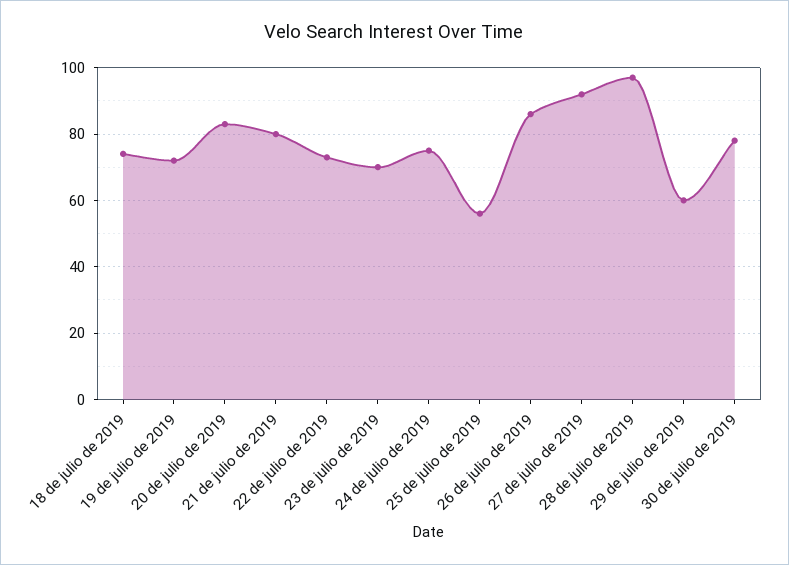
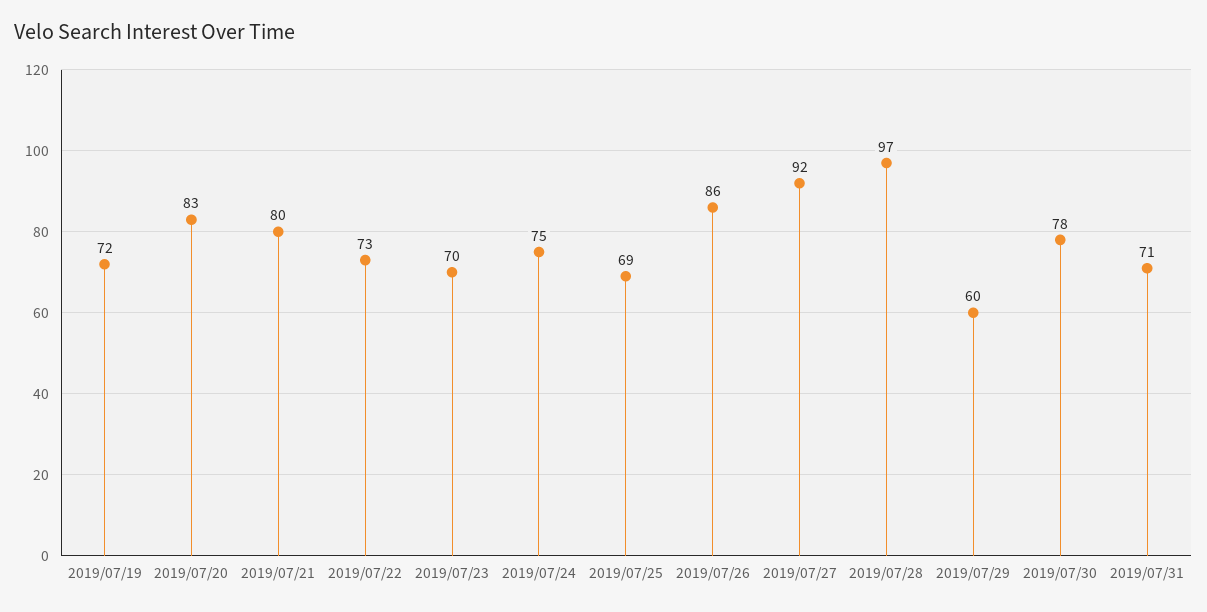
18 de julio de 2019: 75 -> none
25 de julio de 2019: 55 -> 69
2019/07/31: none -> 71

